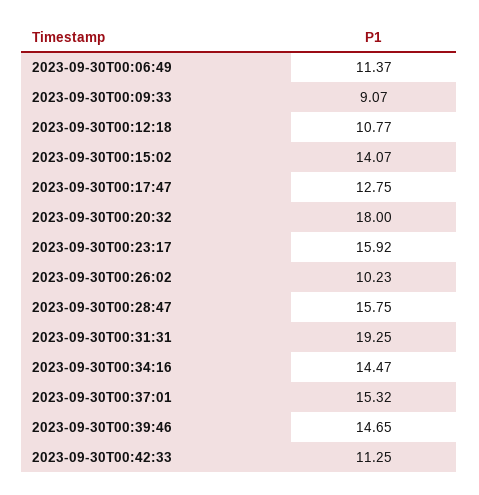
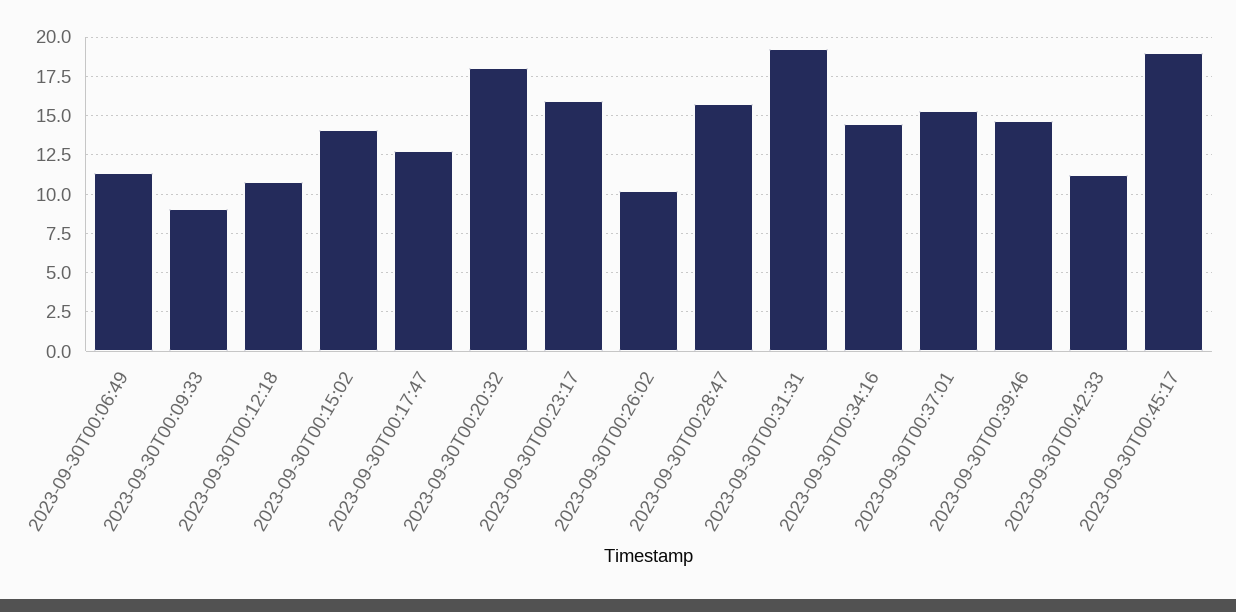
2023-09-30T00:45:17: none -> 19

